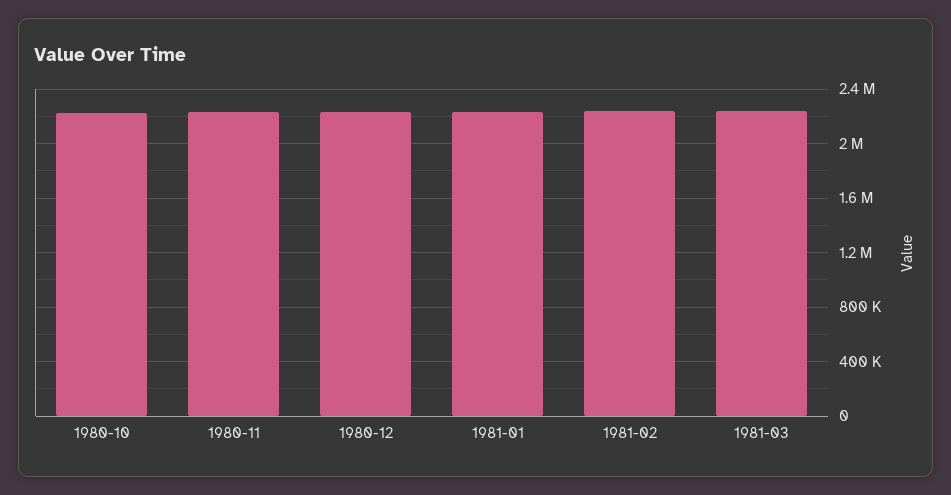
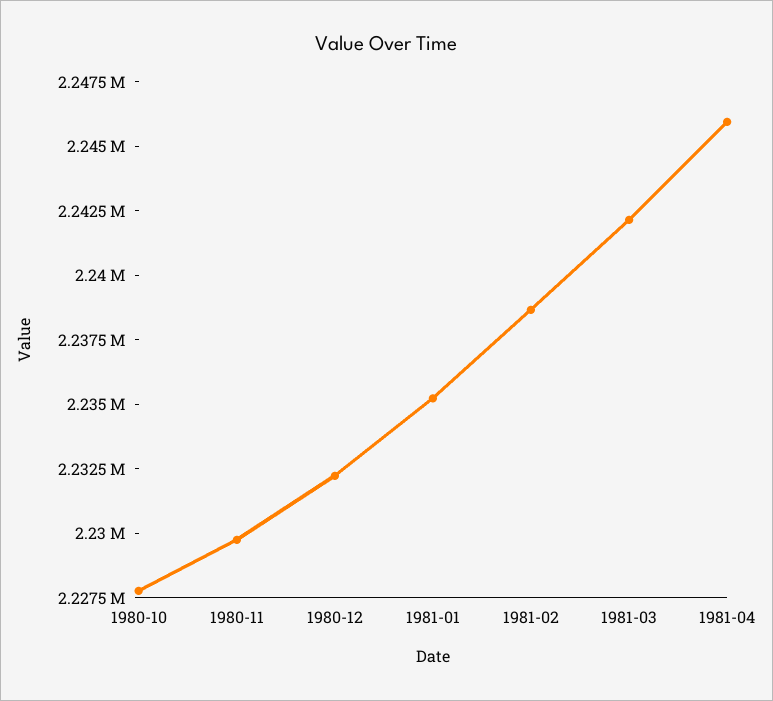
1981-04: none -> 2246000

